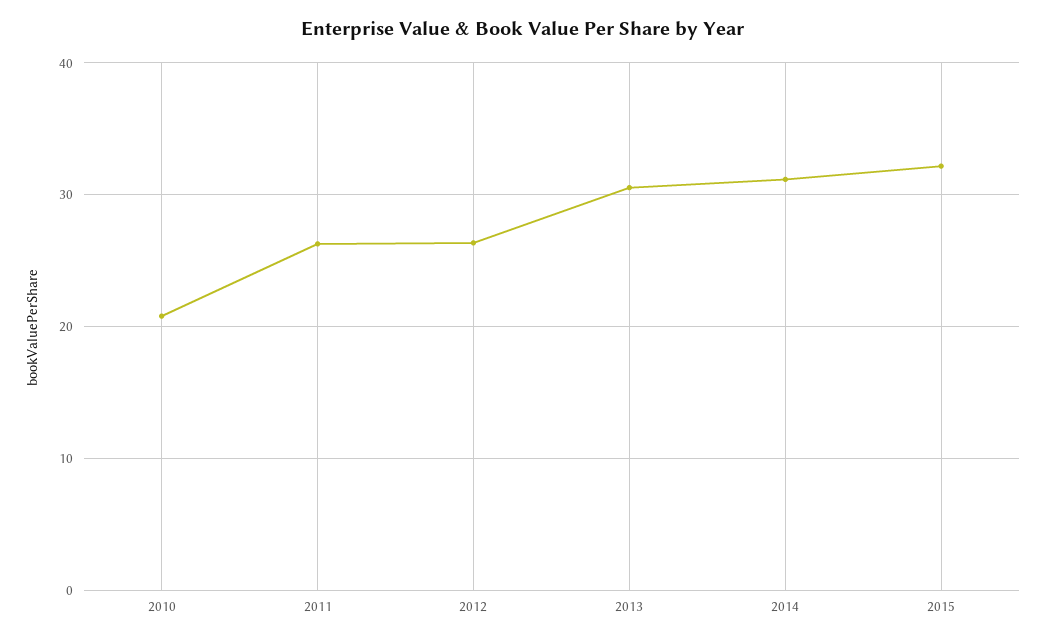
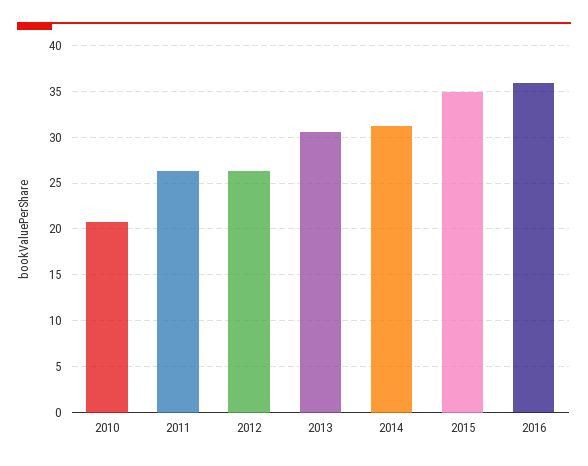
2015: 32 -> 35
2016: none -> 36

